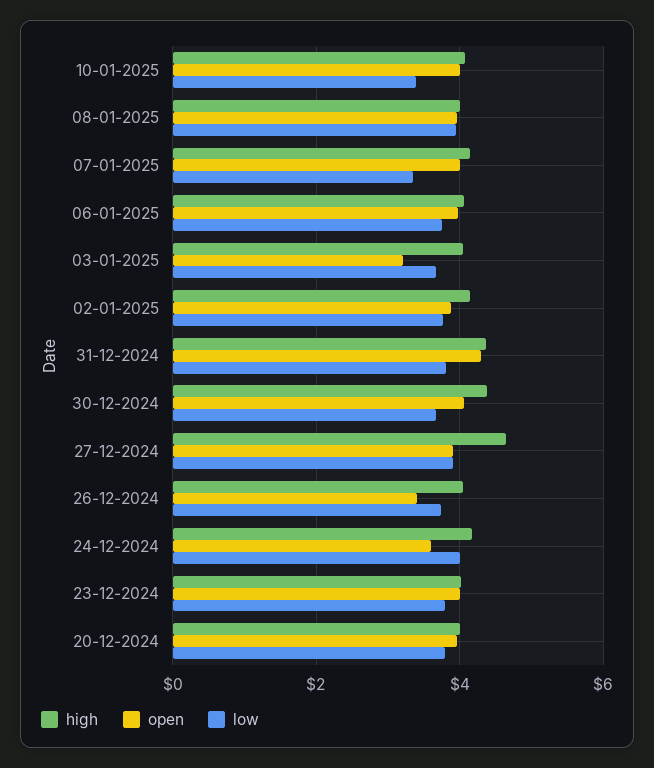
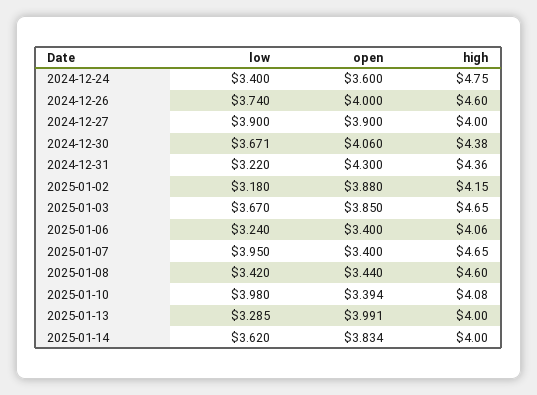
open, 10-01-2025: 4 -> 3.394
low, 10-01-2025: 3.4 -> 3.98
high, 08-01-2025: 4 -> 4.6
open, 08-01-2025: 4 -> 3.44
low, 08-01-2025: 4 -> 3.42
high, 07-01-2025: 4.2 -> 4.65
open, 07-01-2025: 4 -> 3.4
low, 07-01-2025: 3.4 -> 3.95
open, 06-01-2025: 4 -> 3.4
low, 06-01-2025: 3.8 -> 3.24
high, 03-01-2025: 4 -> 4.65
open, 03-01-2025: 3.2 -> 3.85
low, 02-01-2025: 3.8 -> 3.18
low, 31-12-2024: 3.8 -> 3.22
high, 27-12-2024: 4.6 -> 4
high, 26-12-2024: 4 -> 4.6
open, 26-12-2024: 3.4 -> 4
high, 24-12-2024: 4.2 -> 4.75
low, 24-12-2024: 4 -> 3.4
high, 23-12-2024: 4 -> none
open, 23-12-2024: 4 -> none
low, 23-12-2024: 3.8 -> none
high, 20-12-2024: 4 -> none
open, 20-12-2024: 4 -> none
low, 20-12-2024: 3.8 -> none
low, 2025-01-13: none -> 3.285
open, 2025-01-13: none -> 3.991
high, 2025-01-13: none -> 4
low, 2025-01-14: none -> 3.62
open, 2025-01-14: none -> 3.834
high, 2025-01-14: none -> 4

